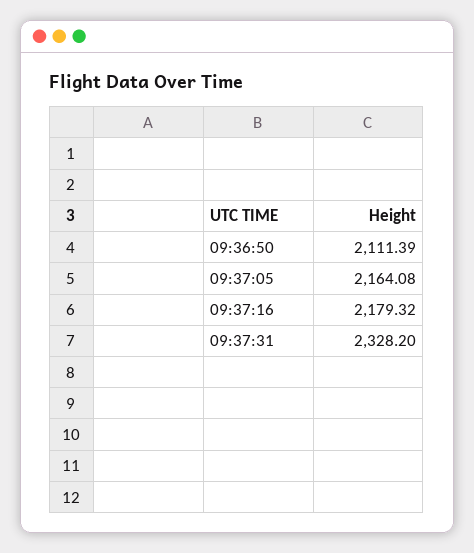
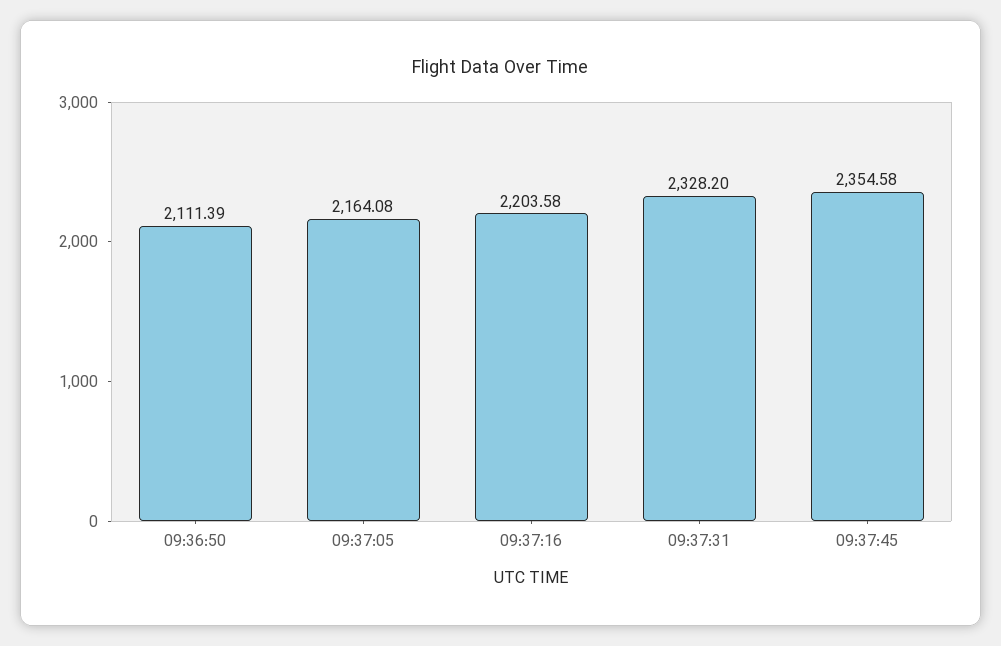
09:37:16: 2179.32 -> 2203.58
09:37:45: none -> 2354.58

